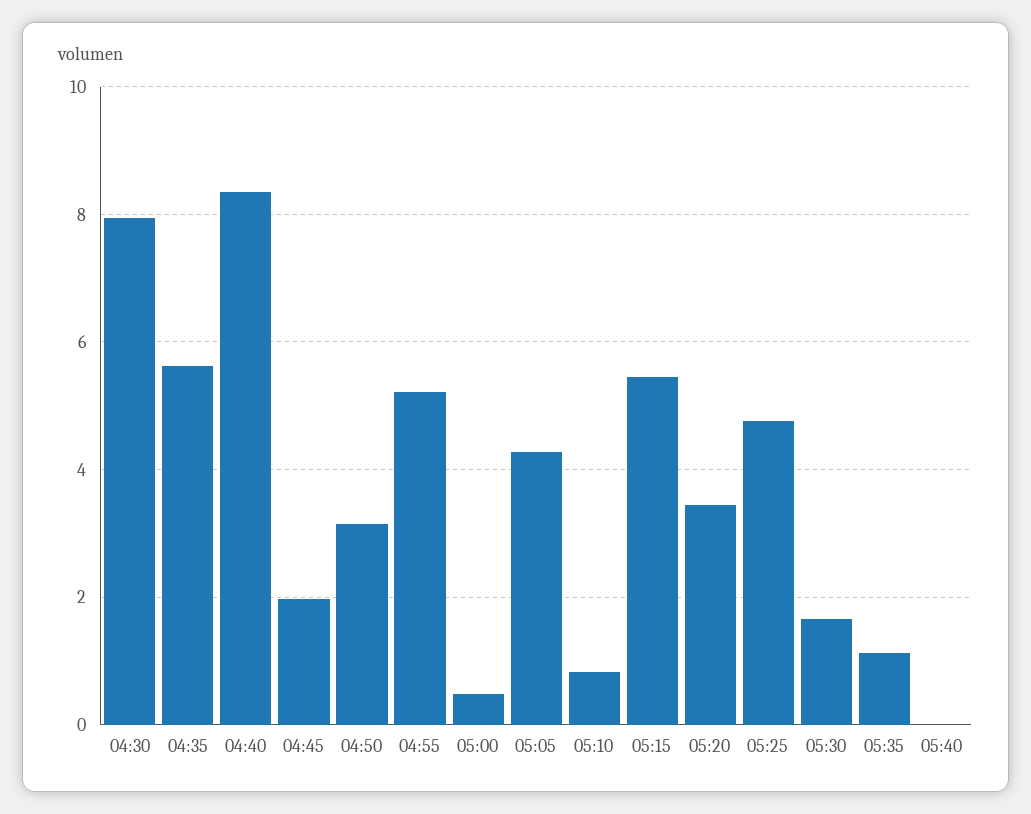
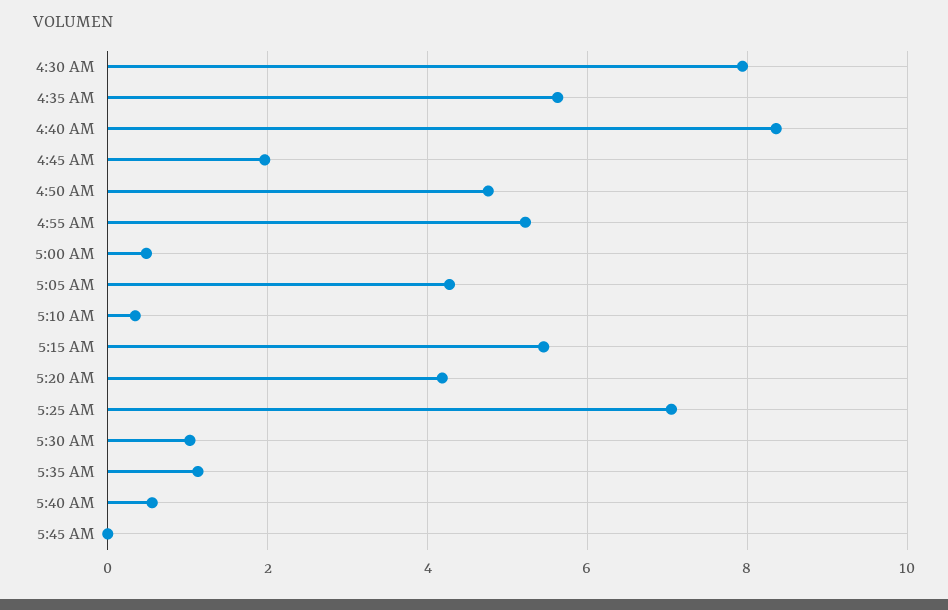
04:50: 3.2 -> 4.8
05:10: 0.8 -> 0.4
05:20: 3.4 -> 4.2
05:25: 4.8 -> 7
05:30: 1.6 -> 1
05:40: 0 -> 0.6
5:45 AM: none -> 0

